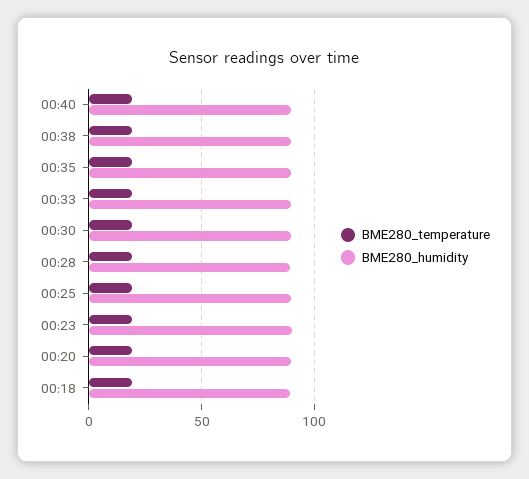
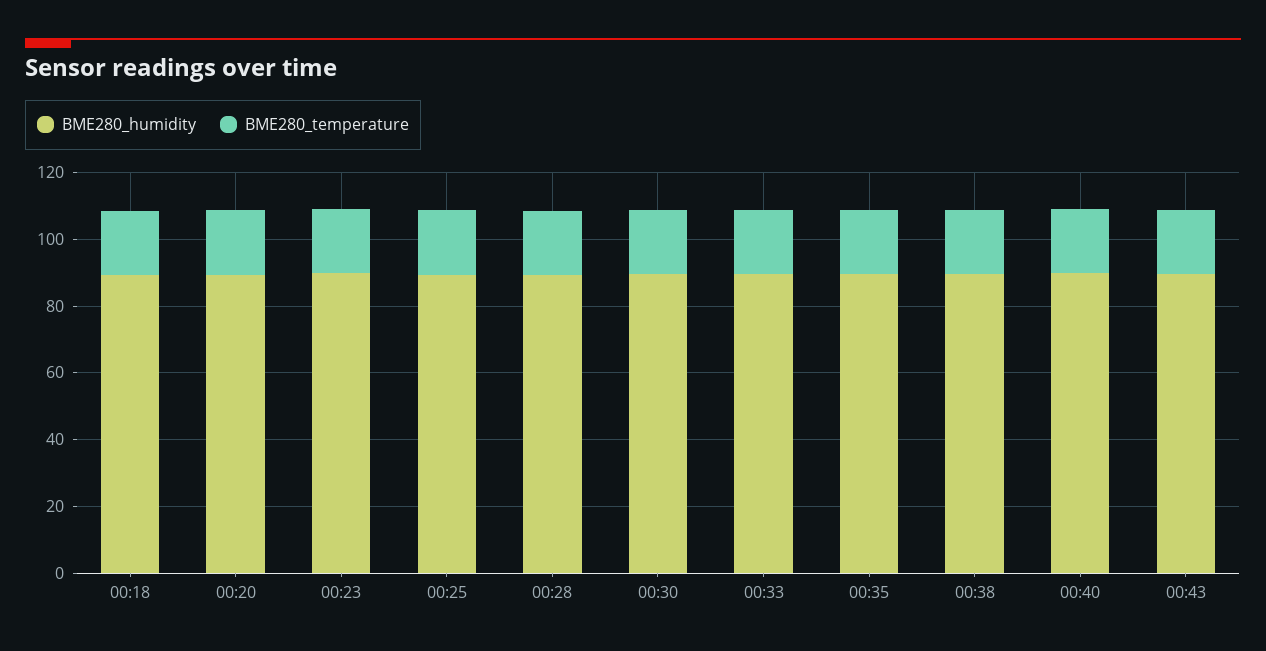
BME280_humidity, 00:43: none -> 90
BME280_temperature, 00:43: none -> 20

